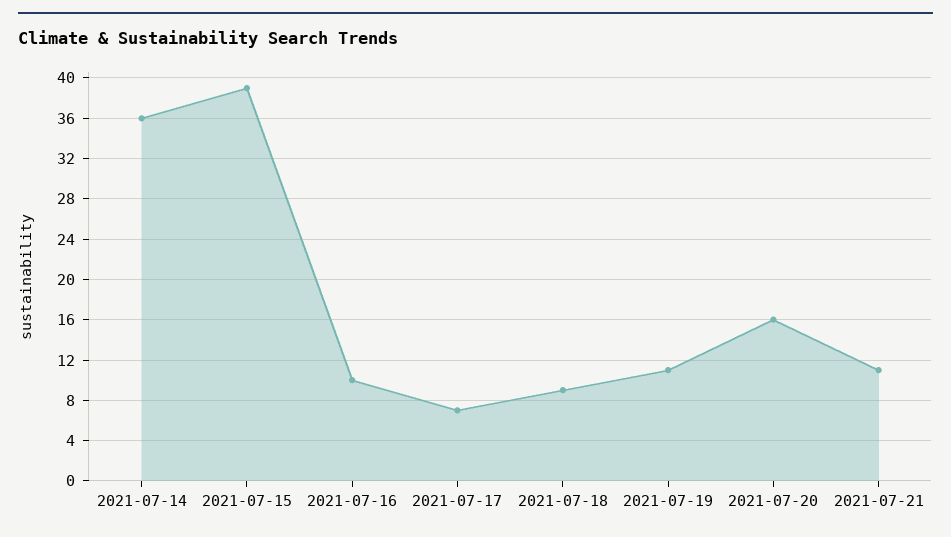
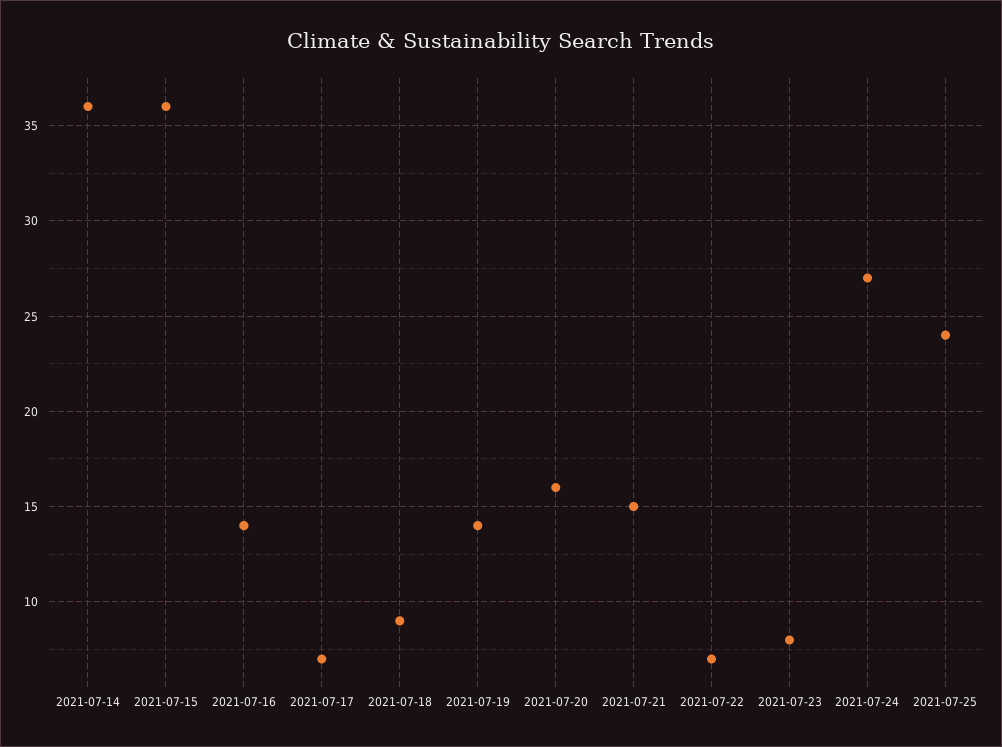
2021-07-15: 39 -> 36
2021-07-16: 10 -> 14
2021-07-19: 11 -> 14
2021-07-21: 11 -> 15
2021-07-22: none -> 7
2021-07-23: none -> 8
2021-07-24: none -> 27
2021-07-25: none -> 24

